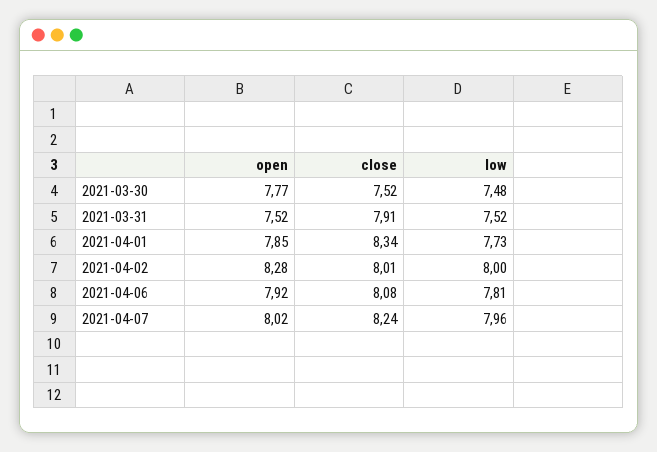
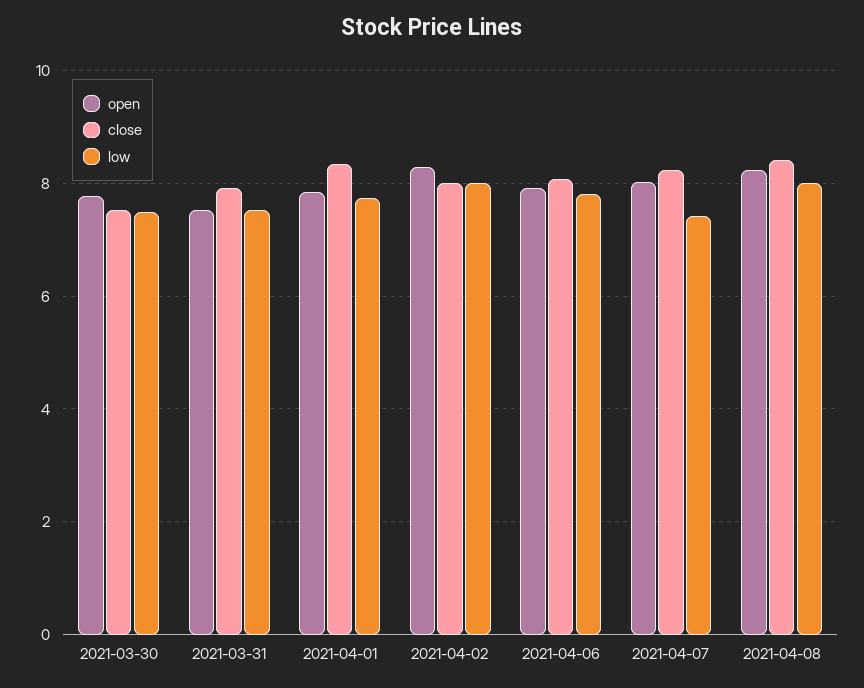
low, 2021-04-07: 7.96 -> 7.4
open, 2021-04-08: none -> 8.2
close, 2021-04-08: none -> 8.4
low, 2021-04-08: none -> 8

